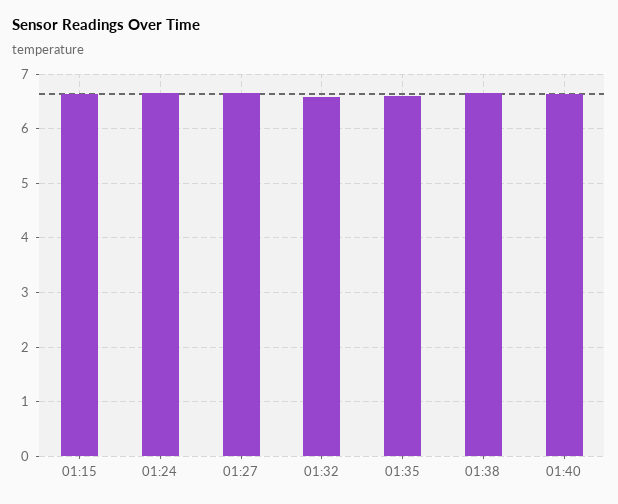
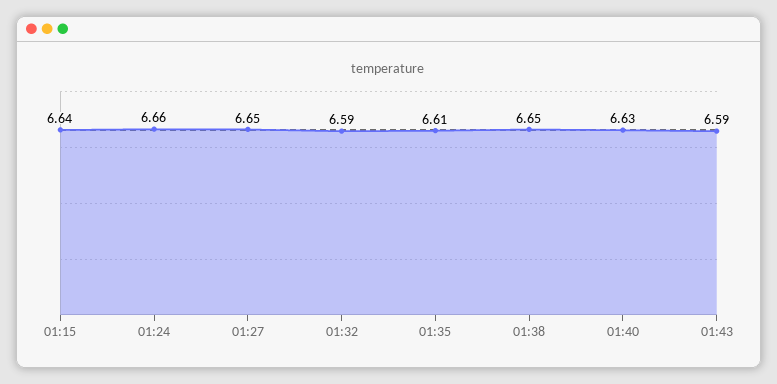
01:43: none -> 6.59

